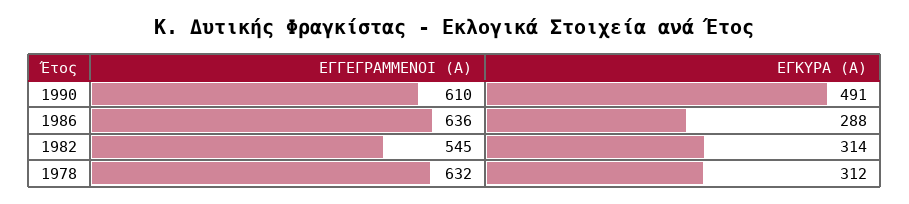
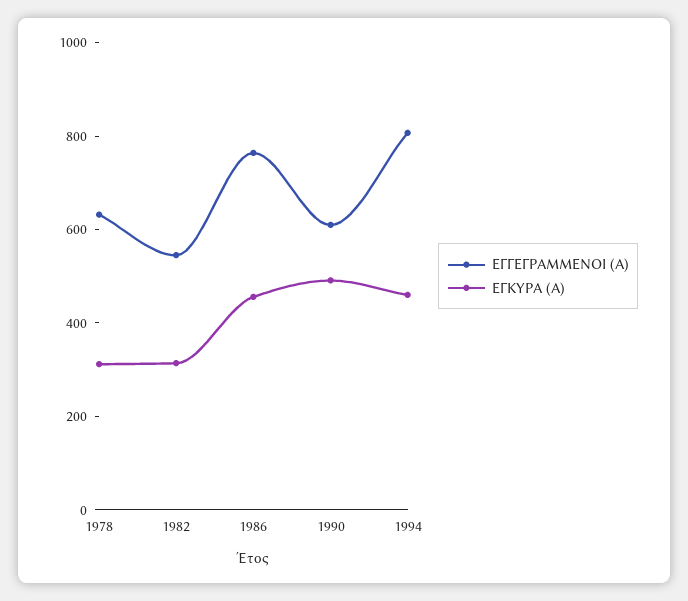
ΕΓΓΕΓΡΑΜΜΕΝΟΙ (Α), 1986: 636 -> 750
ΕΓΚΥΡΑ (Α), 1986: 288 -> 450
ΕΓΓΕΓΡΑΜΜΕΝΟΙ (Α), 1994: none -> 800
ΕΓΚΥΡΑ (Α), 1994: none -> 450

